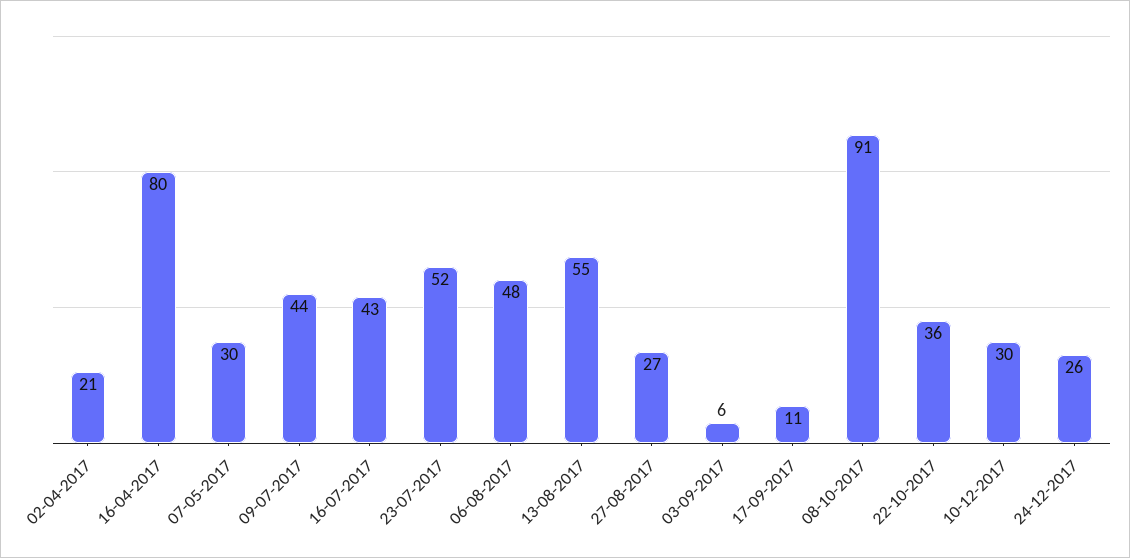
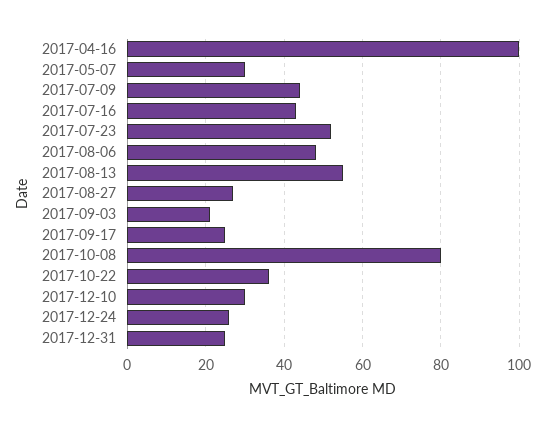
02-04-2017: 21 -> none
16-04-2017: 80 -> 100
03-09-2017: 6 -> 20
17-09-2017: 11 -> 25
08-10-2017: 91 -> 80
2017-12-31: none -> 25

